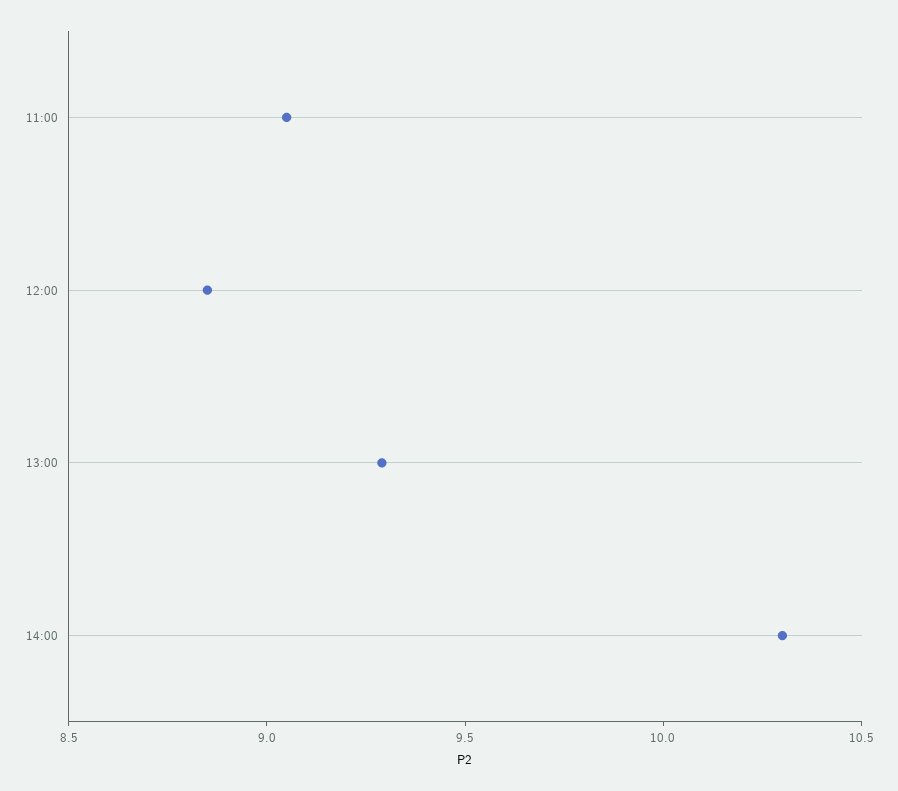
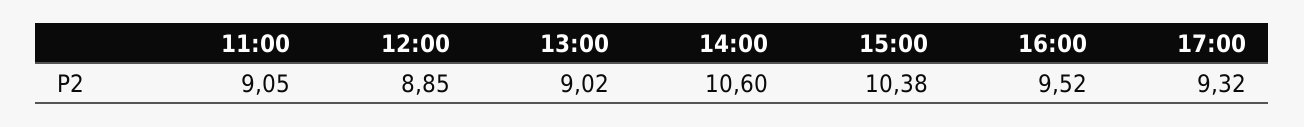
13:00: 9.3 -> 9.02
14:00: 10.3 -> 10.6
15:00: none -> 10.38
16:00: none -> 9.52
17:00: none -> 9.32

